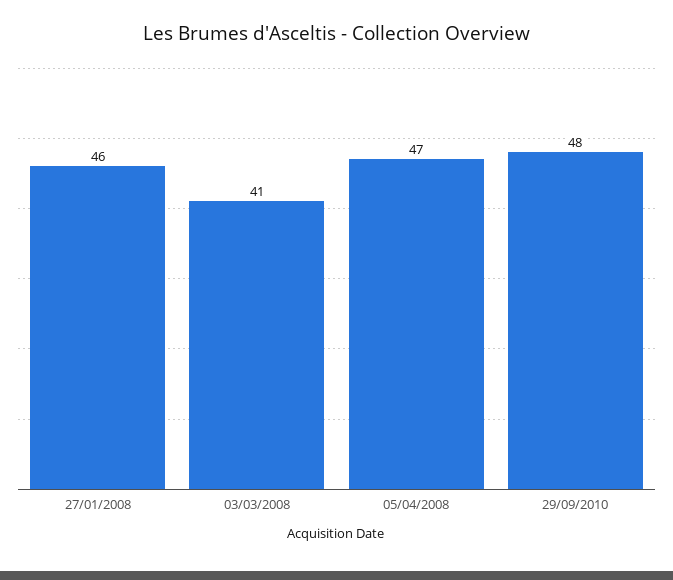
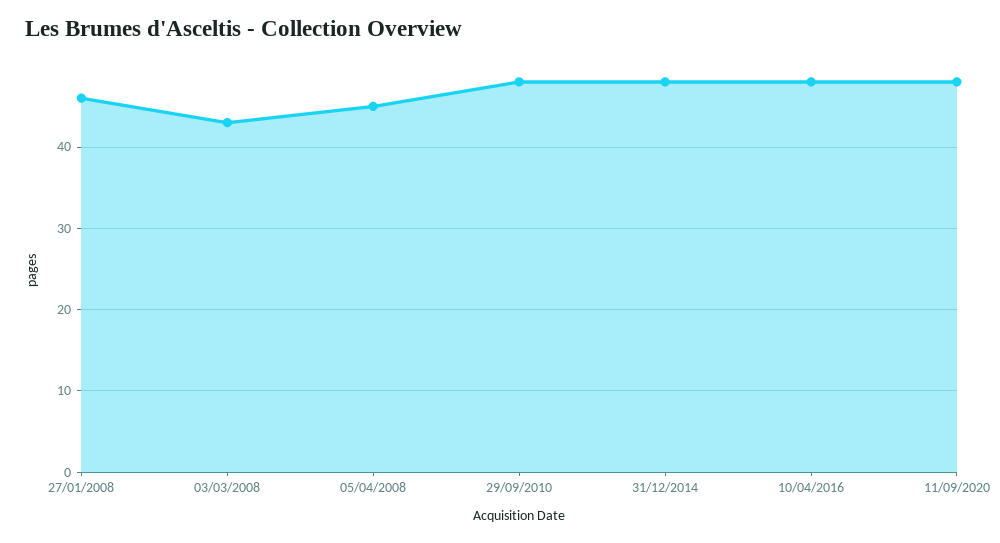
03/03/2008: 41 -> 43
05/04/2008: 47 -> 45
31/12/2014: none -> 48
10/04/2016: none -> 48
11/09/2020: none -> 48

